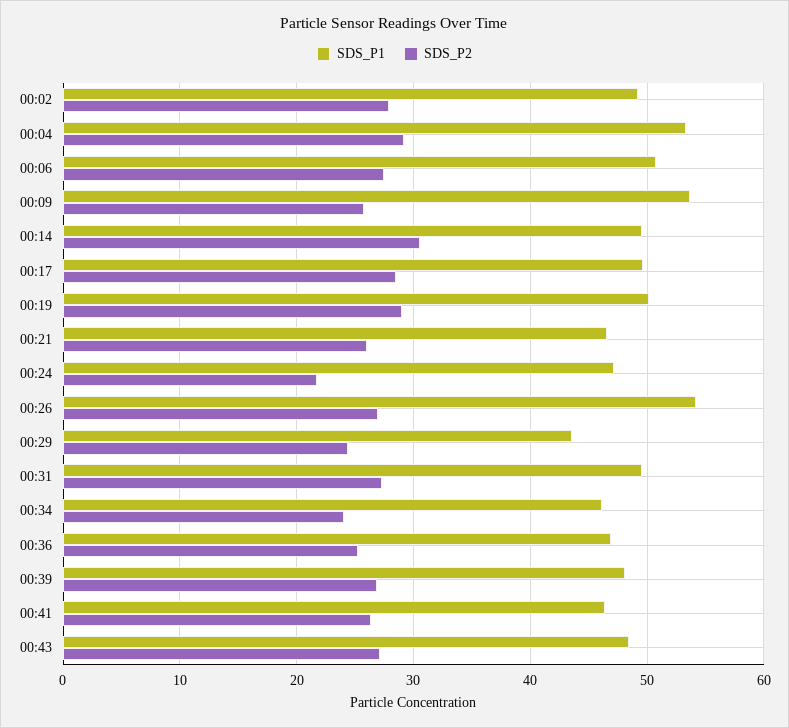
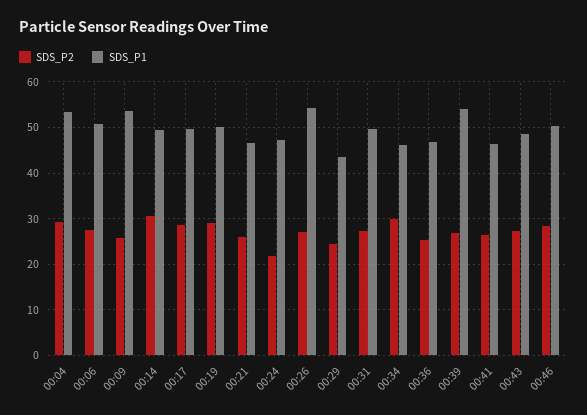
SDS_P1, 00:02: 49 -> none
SDS_P2, 00:02: 28 -> none
SDS_P2, 00:34: 24 -> 30
SDS_P1, 00:39: 48 -> 54
SDS_P2, 00:46: none -> 28
SDS_P1, 00:46: none -> 50

